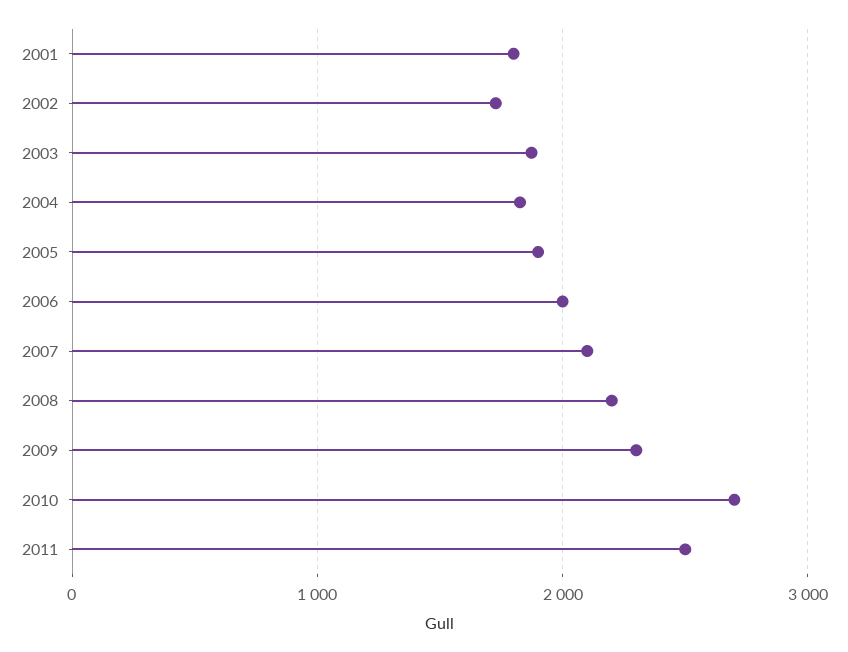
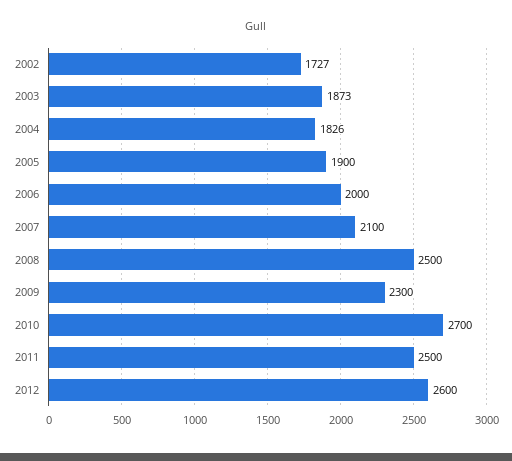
2001: 1800 -> none
2008: 2200 -> 2500
2012: none -> 2600

